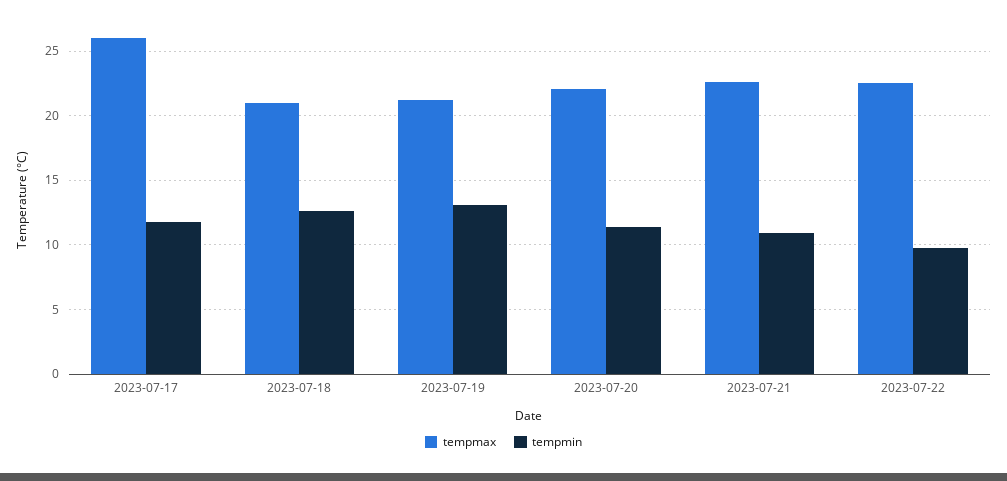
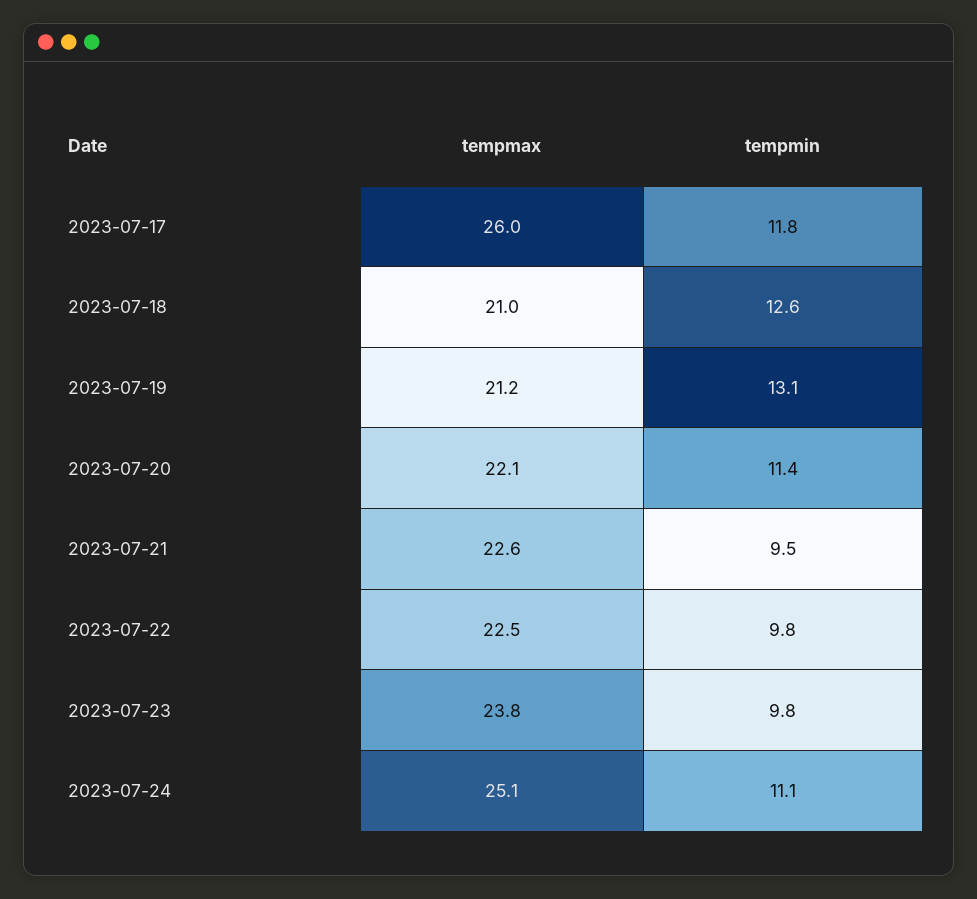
tempmin, 2023-07-21: 11 -> 9.5
tempmax, 2023-07-23: none -> 23.8
tempmin, 2023-07-23: none -> 9.8
tempmax, 2023-07-24: none -> 25.1
tempmin, 2023-07-24: none -> 11.1

